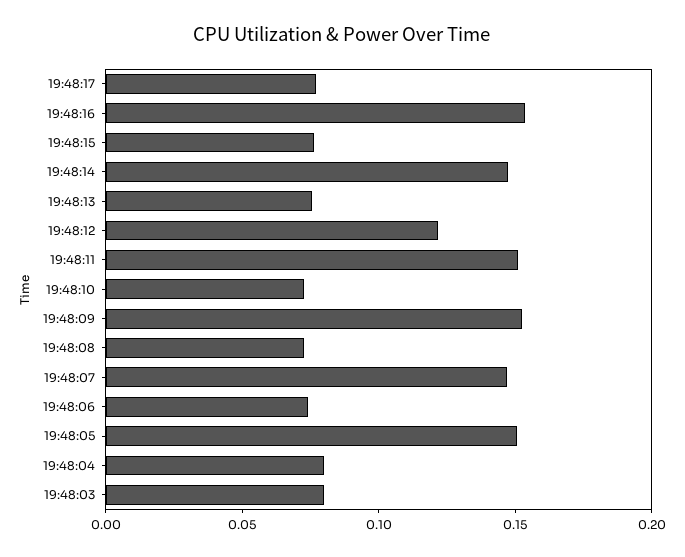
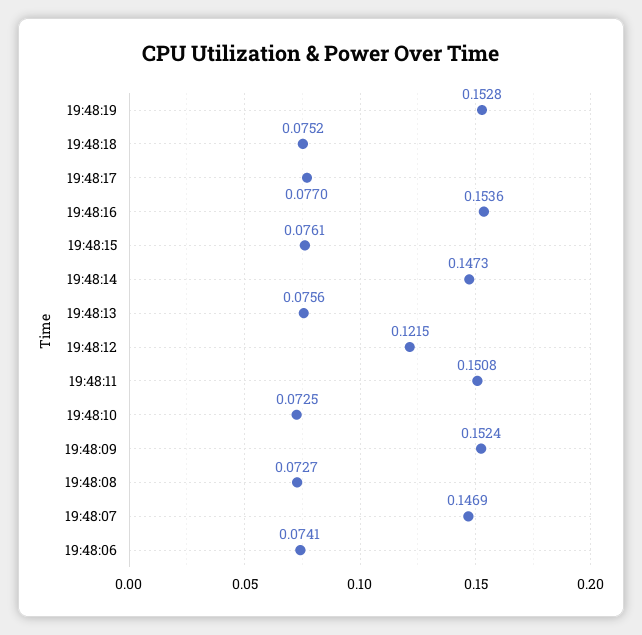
19:48:05: 0.15 -> none
19:48:04: 0.08 -> none
19:48:03: 0.08 -> none
19:48:19: none -> 0.1528
19:48:18: none -> 0.0752

